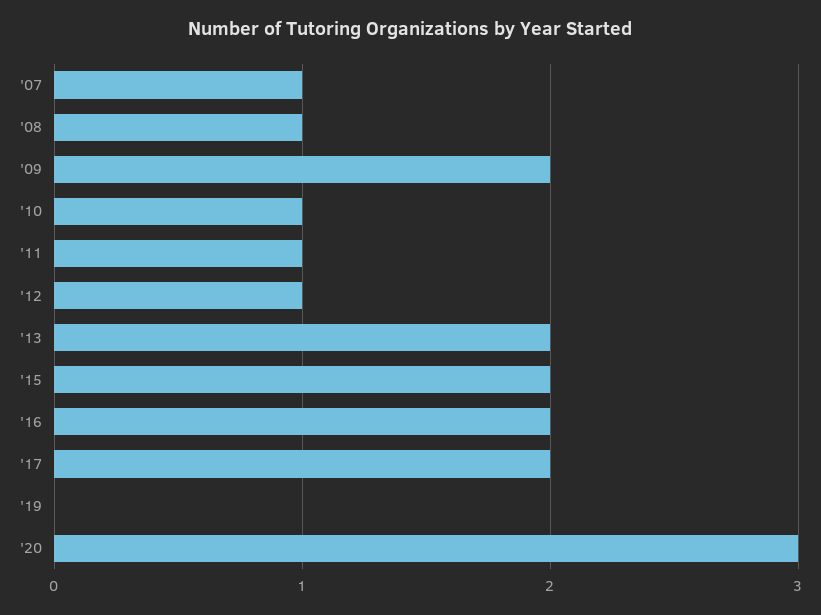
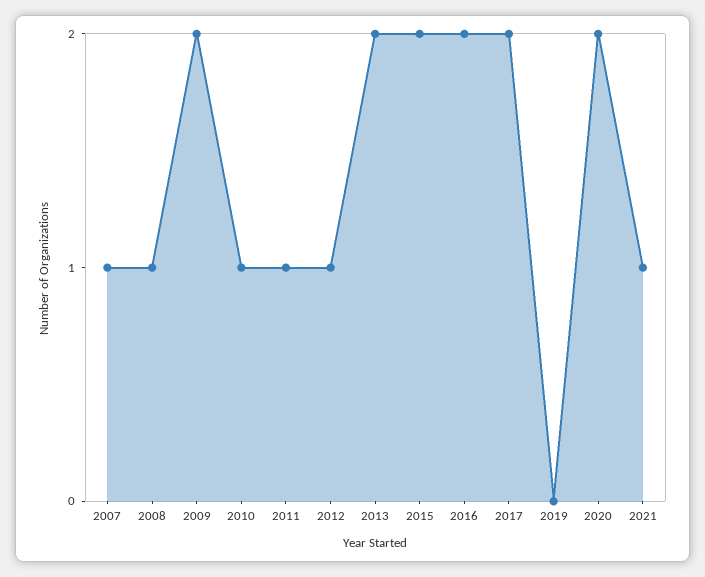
'20: 3 -> 2
2021: none -> 1

